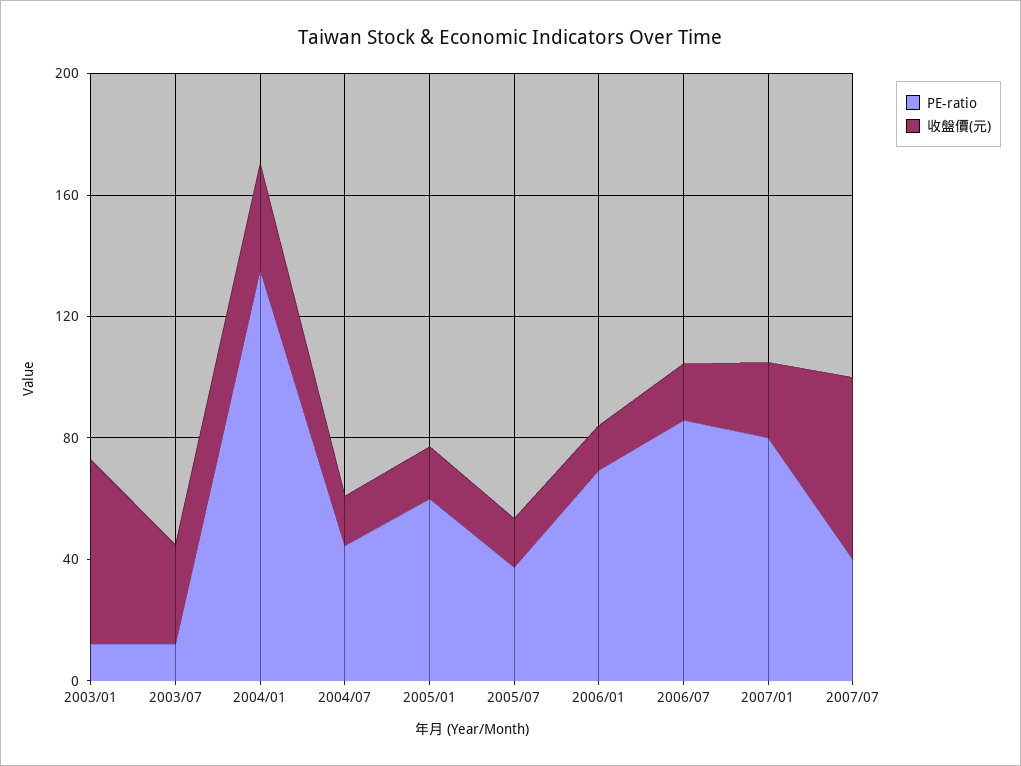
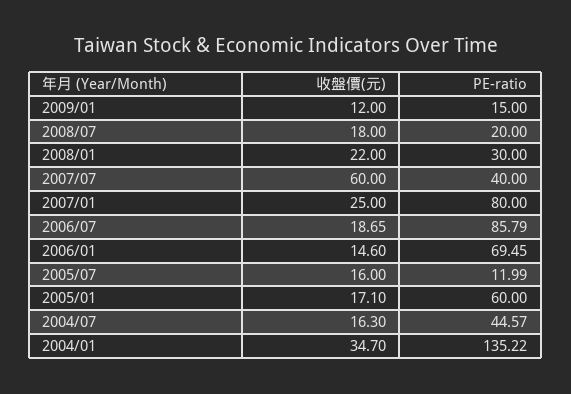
PE-ratio, 2003/01: 10 -> none
收盤價(元), 2003/01: 60 -> none
PE-ratio, 2003/07: 10 -> none
收盤價(元), 2003/07: 30 -> none
PE-ratio, 2005/07: 40 -> 11.99
收盤價(元), 2009/01: none -> 12
PE-ratio, 2009/01: none -> 15
收盤價(元), 2008/07: none -> 18
PE-ratio, 2008/07: none -> 20
收盤價(元), 2008/01: none -> 22
PE-ratio, 2008/01: none -> 30

